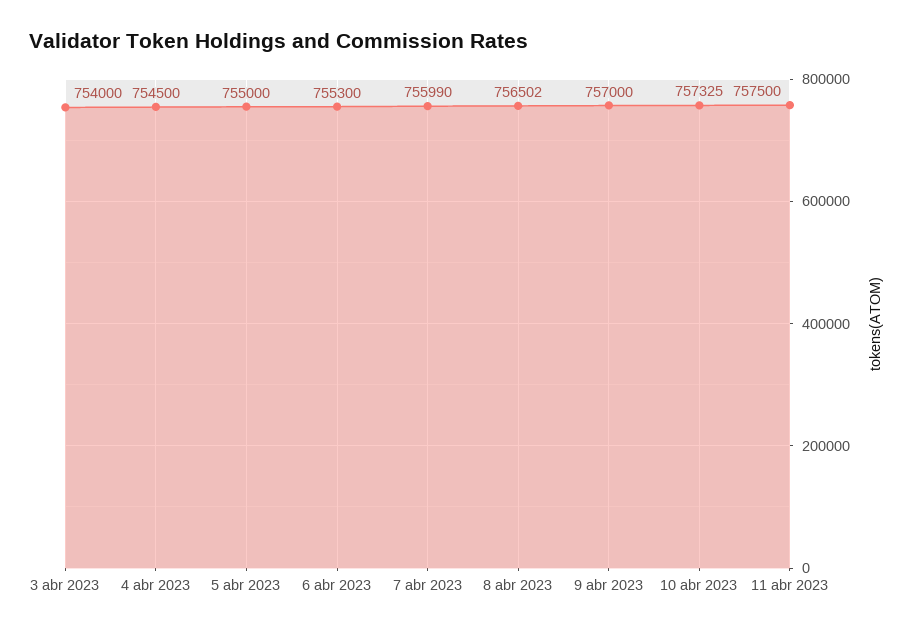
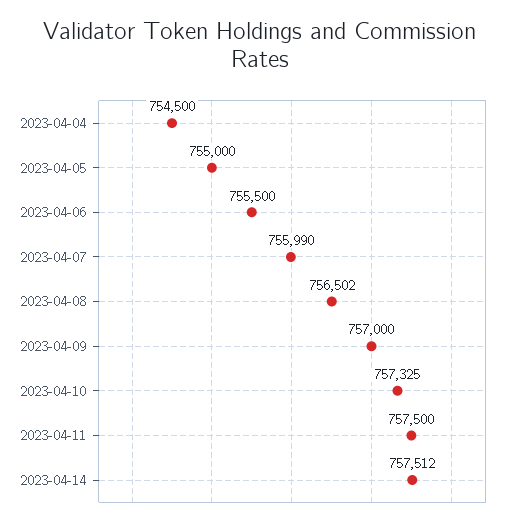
3 abr 2023: 754000 -> none
6 abr 2023: 755300 -> 755500
2023-04-14: none -> 757512

